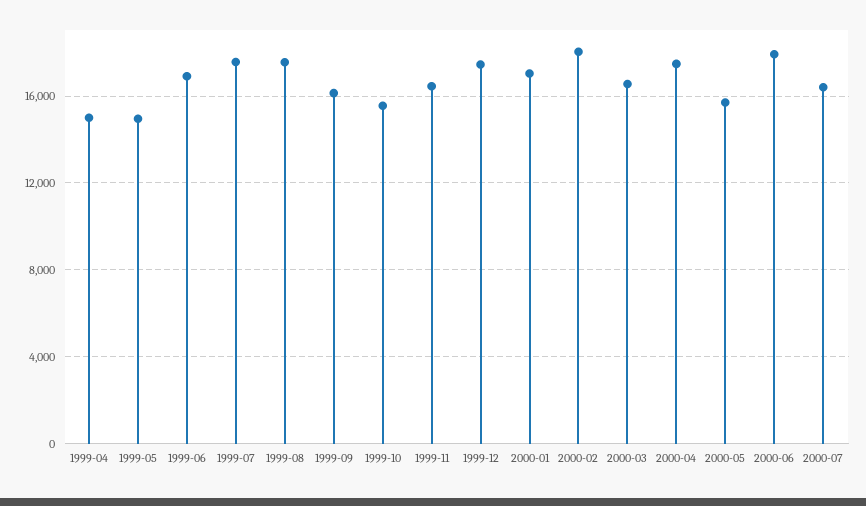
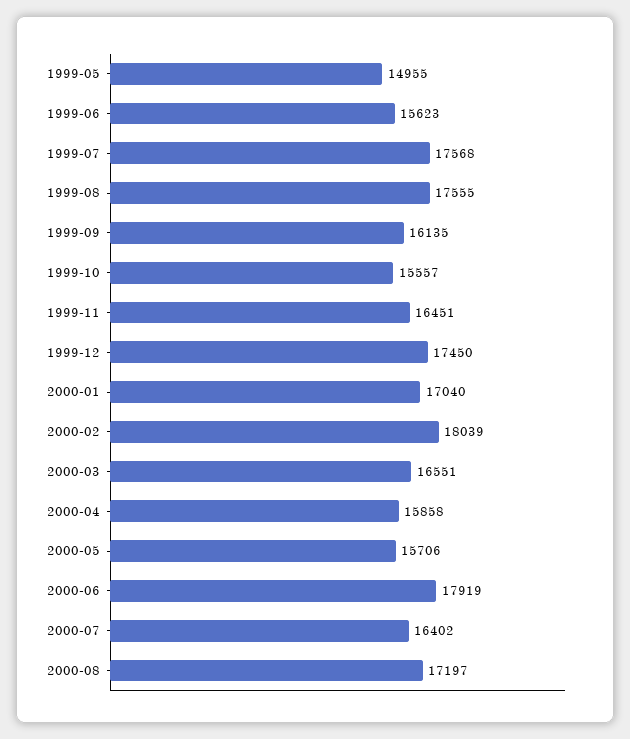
1999-04: 15000 -> none
1999-06: 17000 -> 15623
2000-04: 17500 -> 15858
2000-08: none -> 17197

